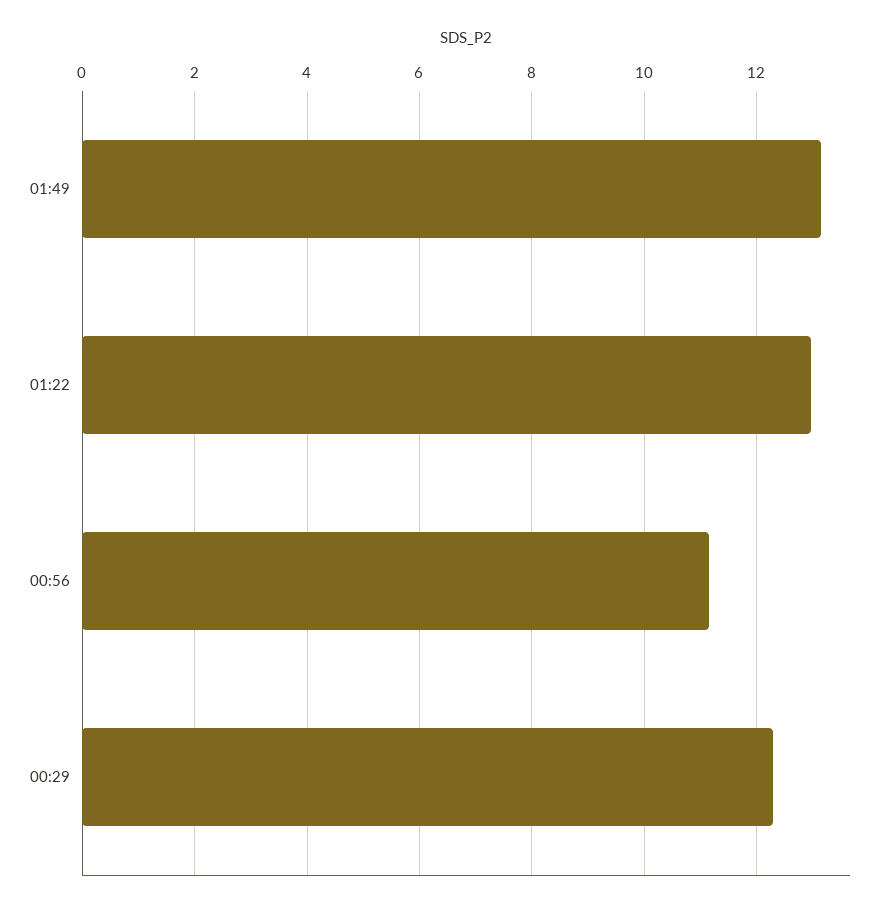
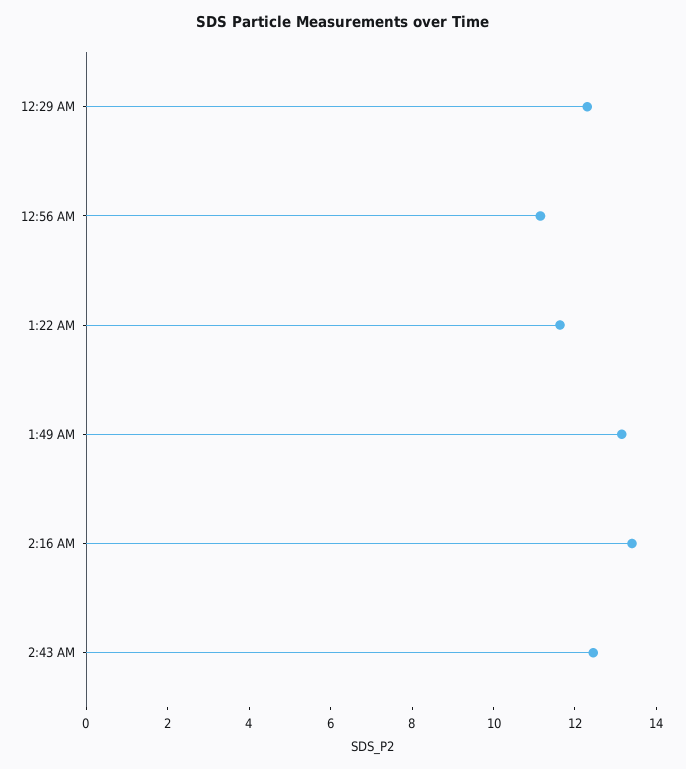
01:22: 13 -> 11.5
2:16 AM: none -> 13.5
2:43 AM: none -> 12.5

